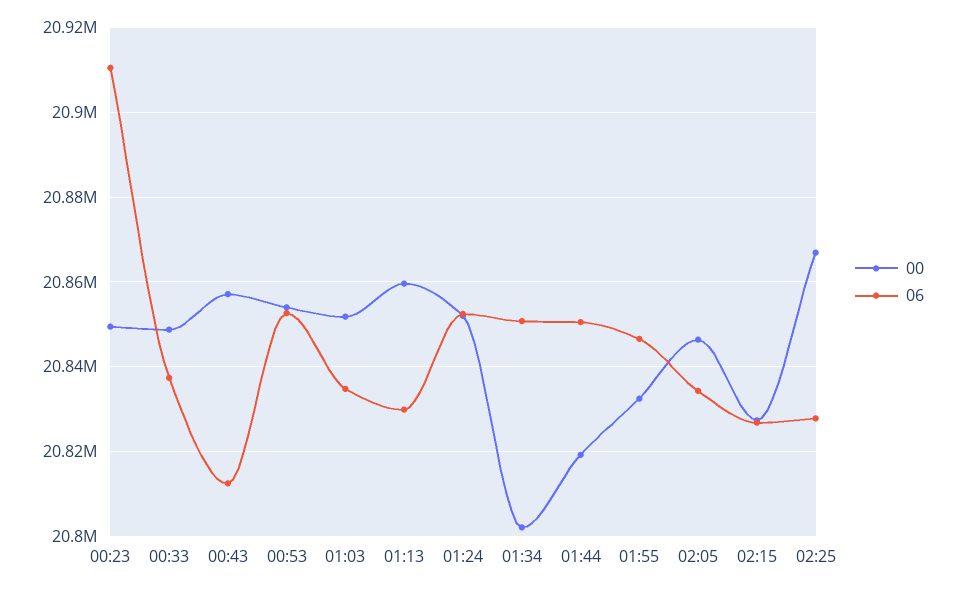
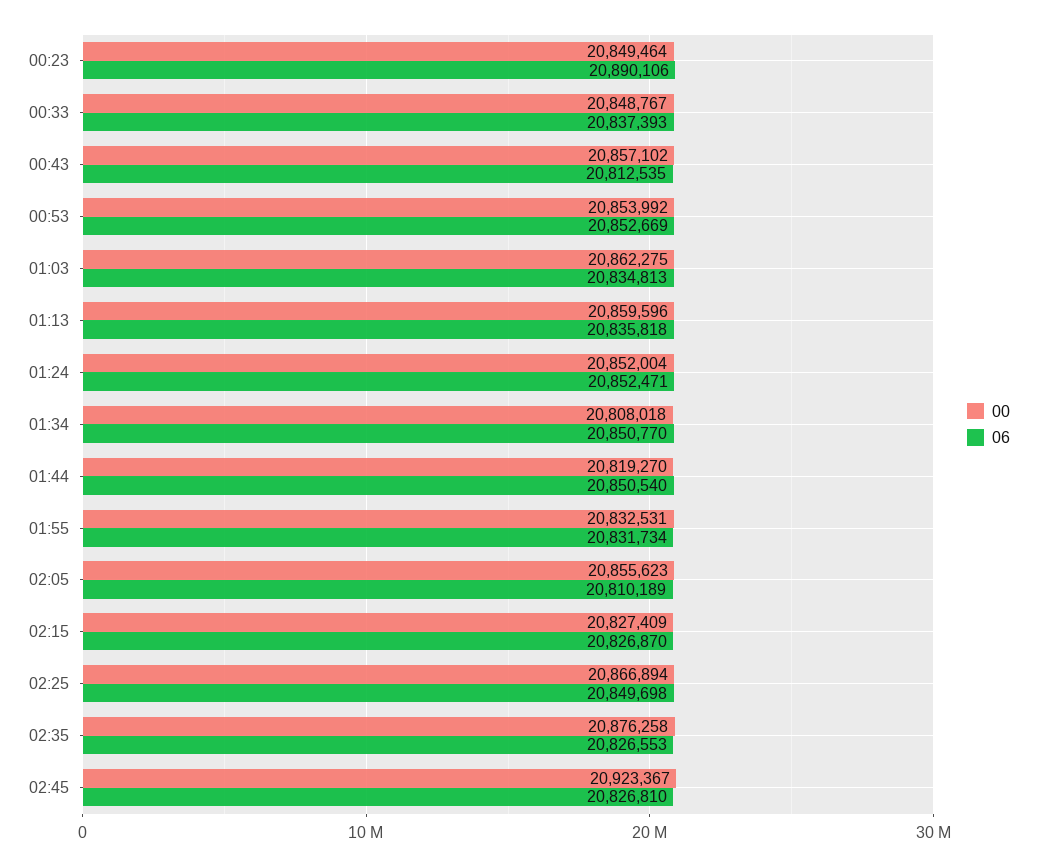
06, 00:23: 20910000 -> 20890106
00, 01:03: 20852000 -> 20862275
06, 01:13: 20830000 -> 20835818
00, 01:34: 20802000 -> 20808018
06, 01:55: 20846000 -> 20831734
00, 02:05: 20846000 -> 20855623
06, 02:05: 20834000 -> 20810189
06, 02:25: 20828000 -> 20849698
00, 02:35: none -> 20876258
06, 02:35: none -> 20826553
00, 02:45: none -> 20923367
06, 02:45: none -> 20826810

